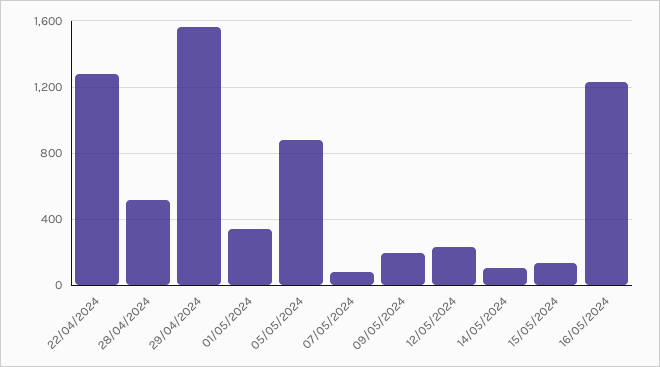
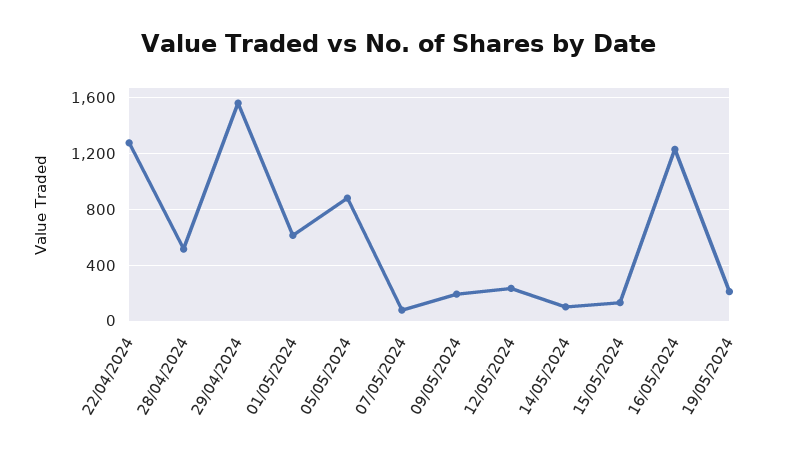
01/05/2024: 350 -> 600
19/05/2024: none -> 200

